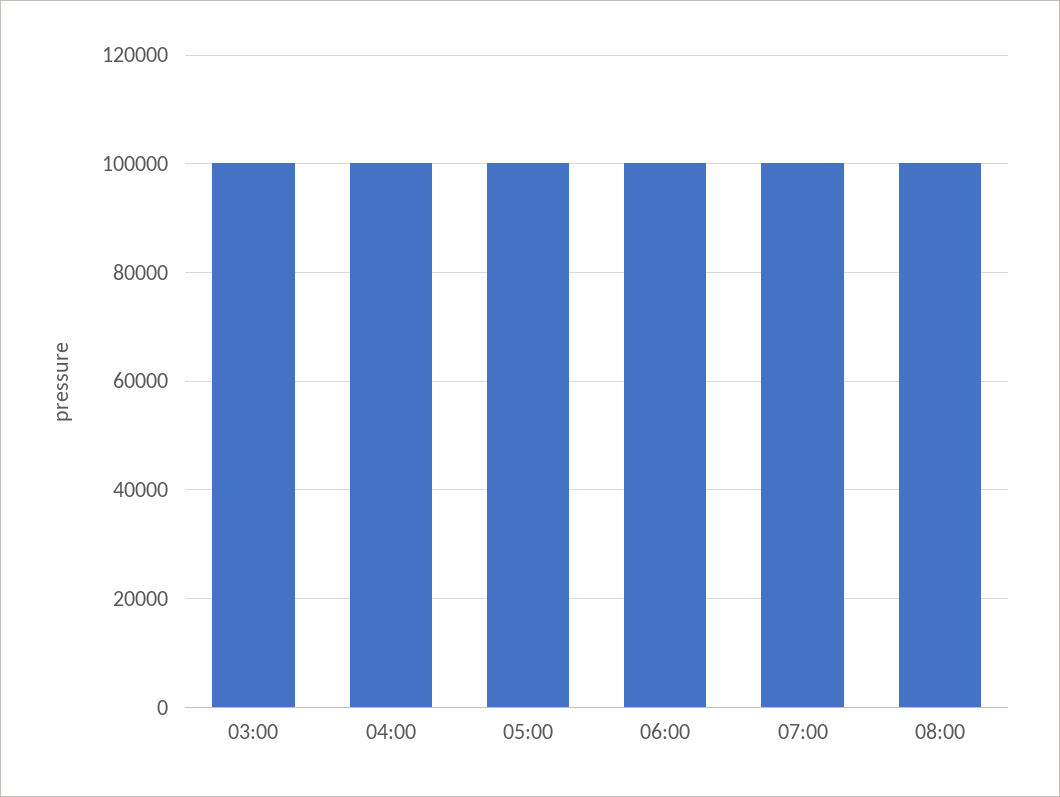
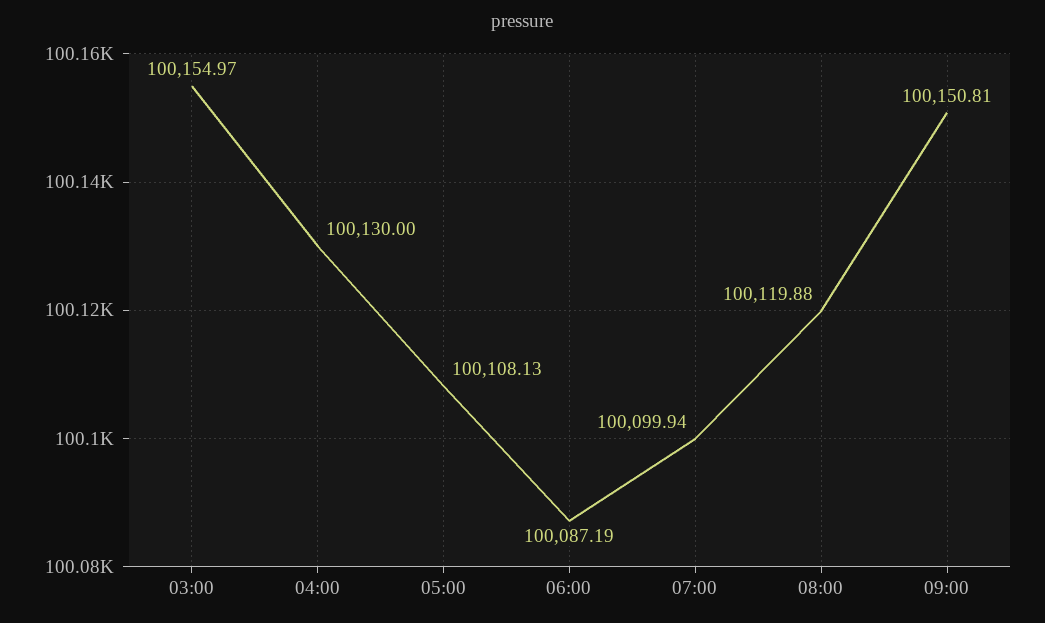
09:00: none -> 100150.81

